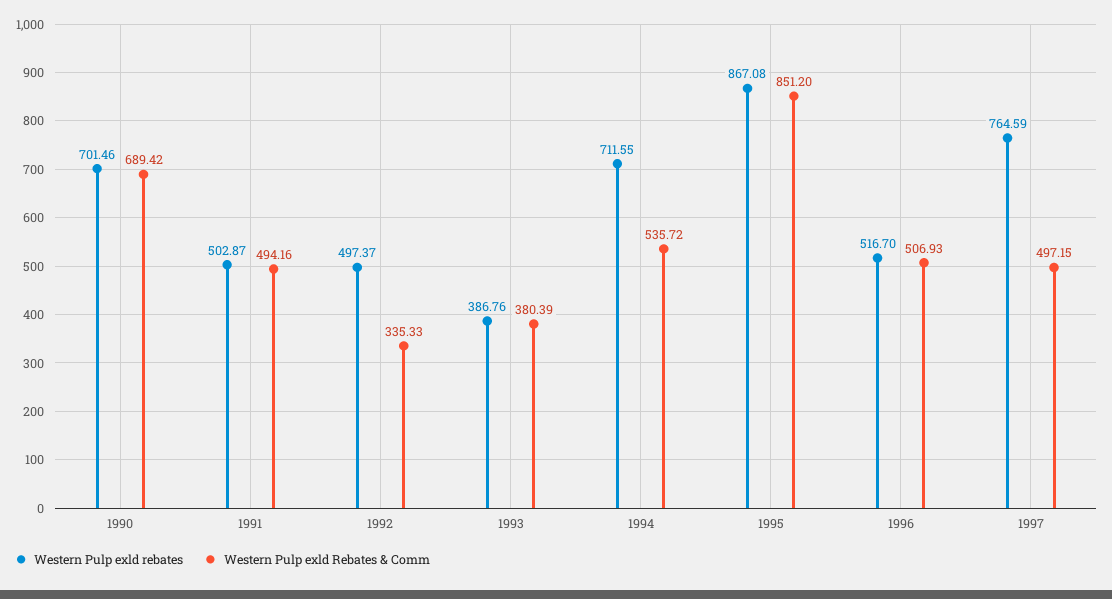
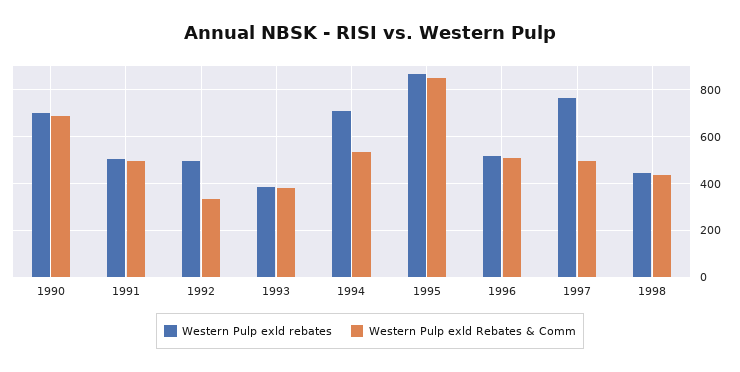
Western Pulp exld rebates, 1998: none -> 450
Western Pulp exld Rebates & Comm, 1998: none -> 450

